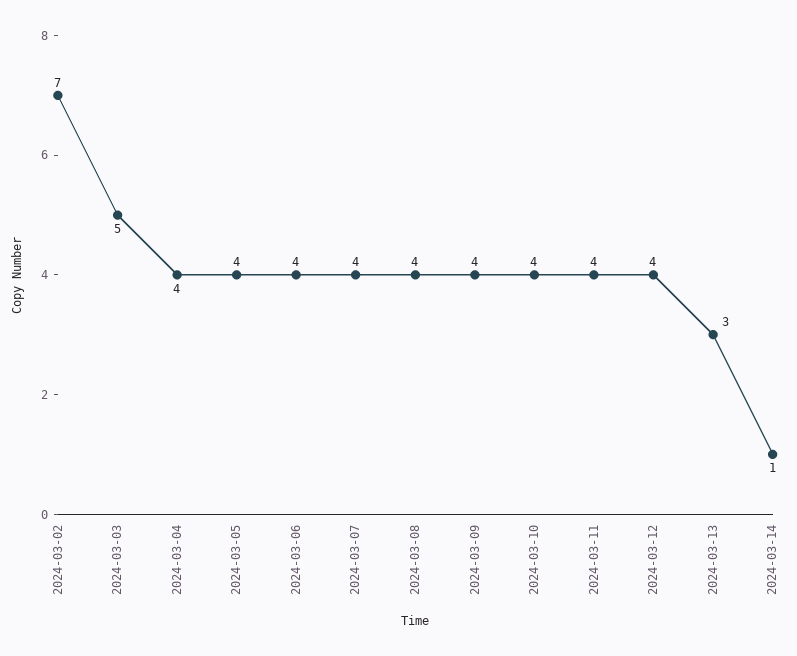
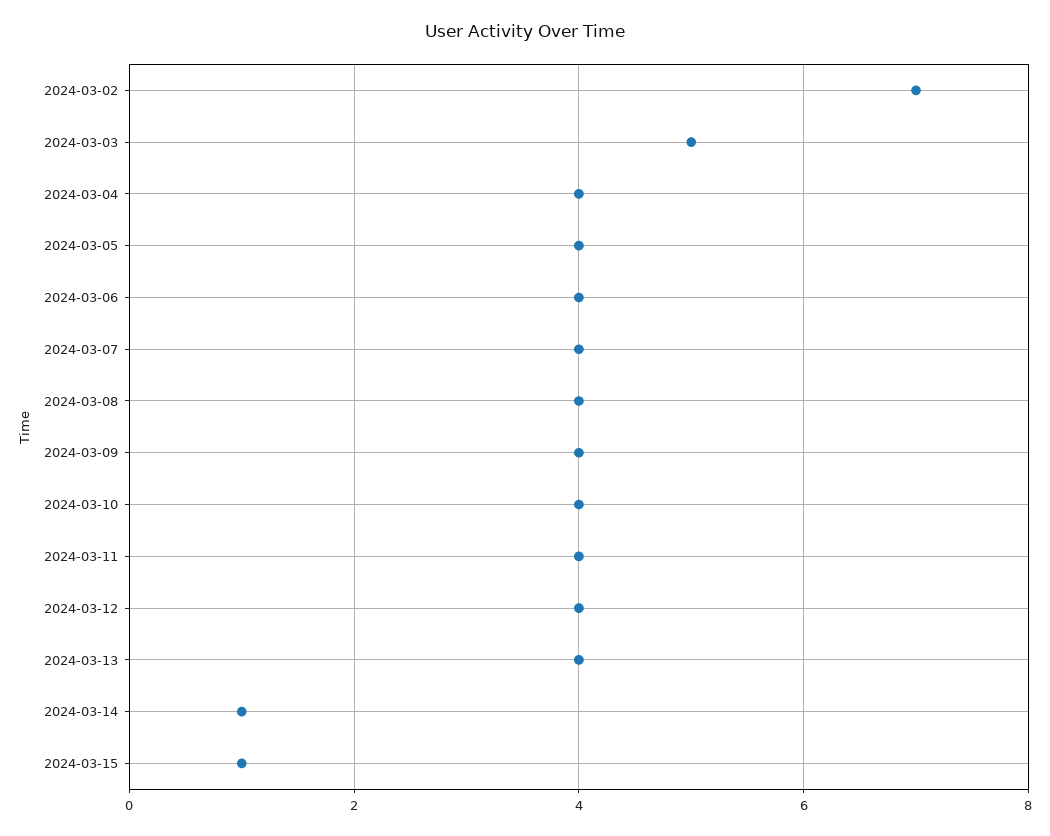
2024-03-13: 3 -> 4
2024-03-15: none -> 1

